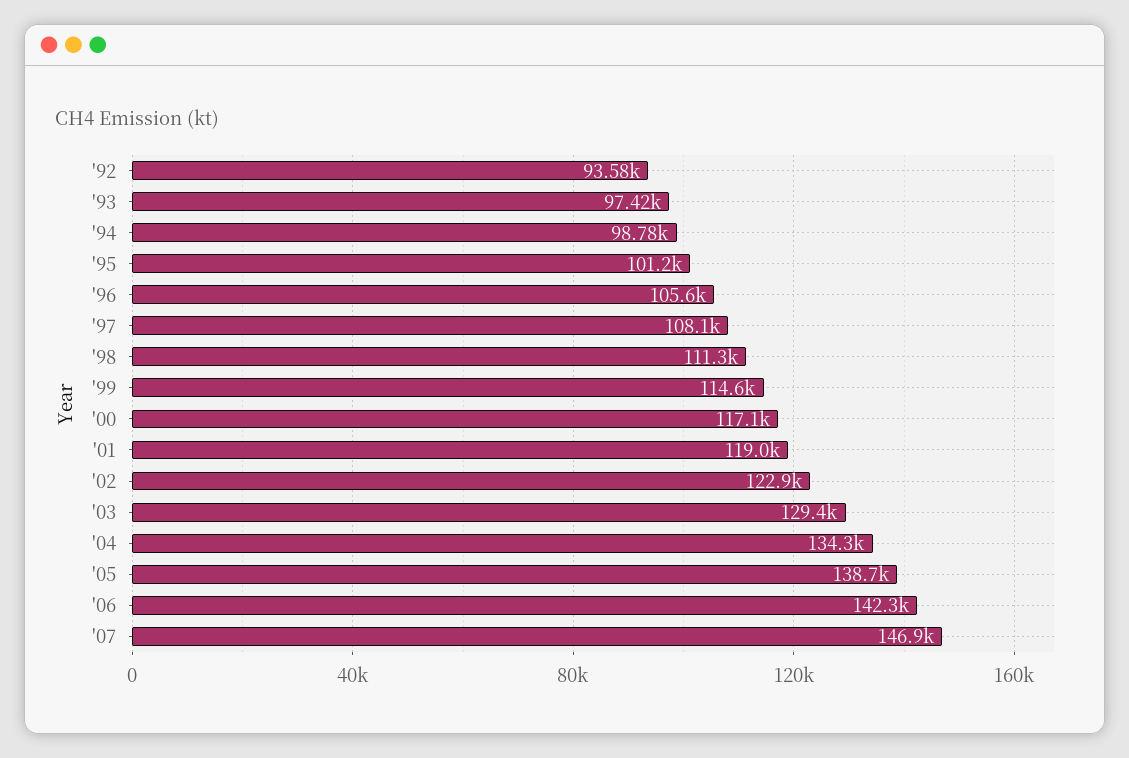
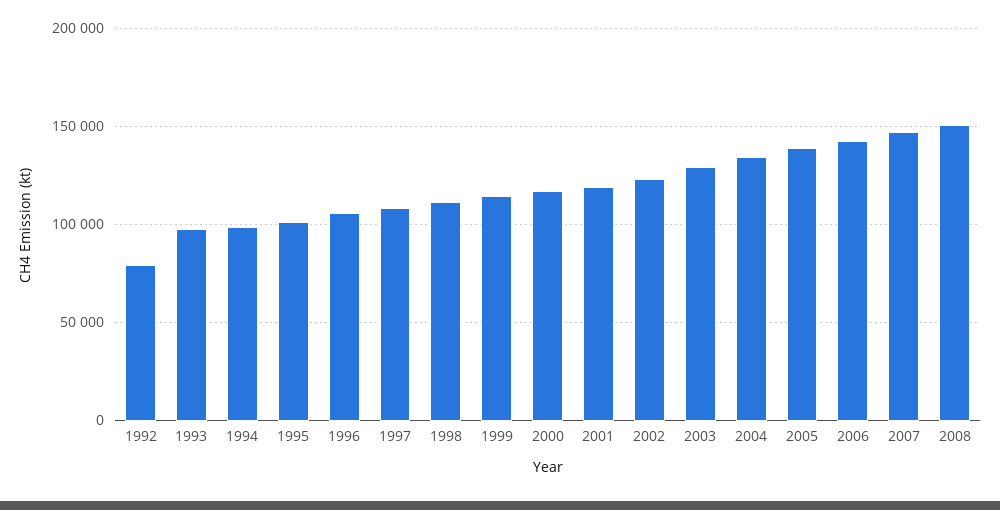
'92: 93580 -> 80000
2008: none -> 150000

